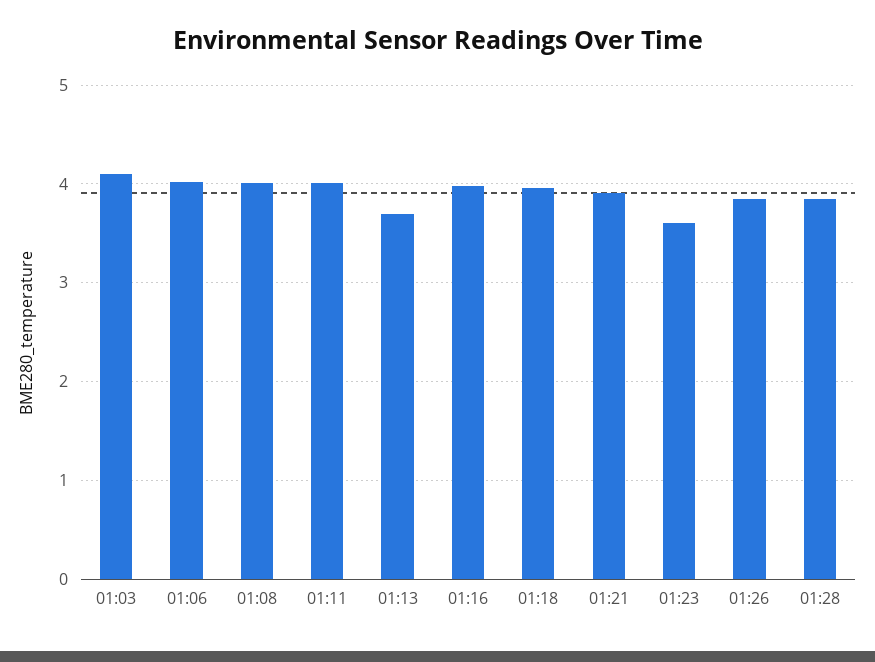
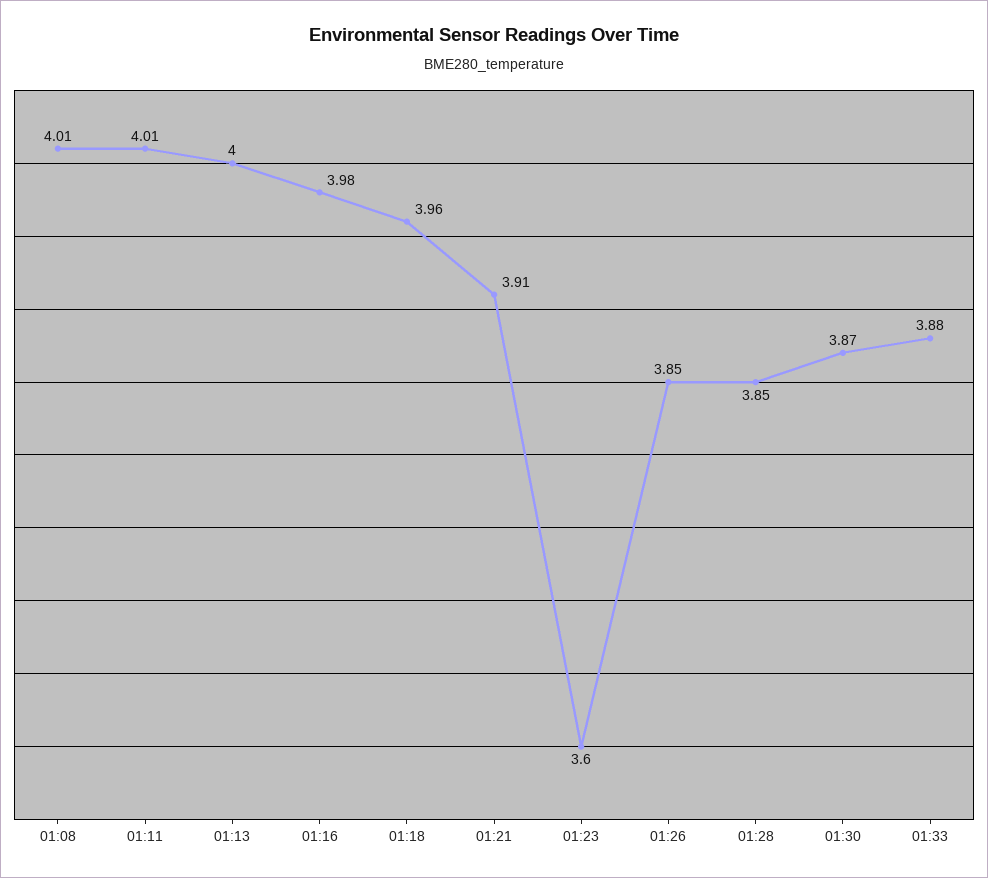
01:03: 4.1 -> none
01:06: 4 -> none
01:13: 3.7 -> 4
01:30: none -> 3.87
01:33: none -> 3.88

